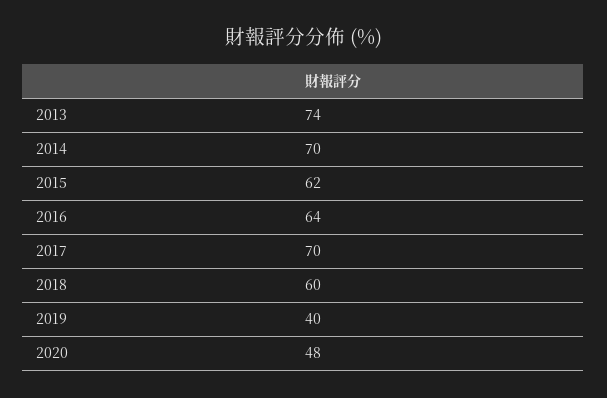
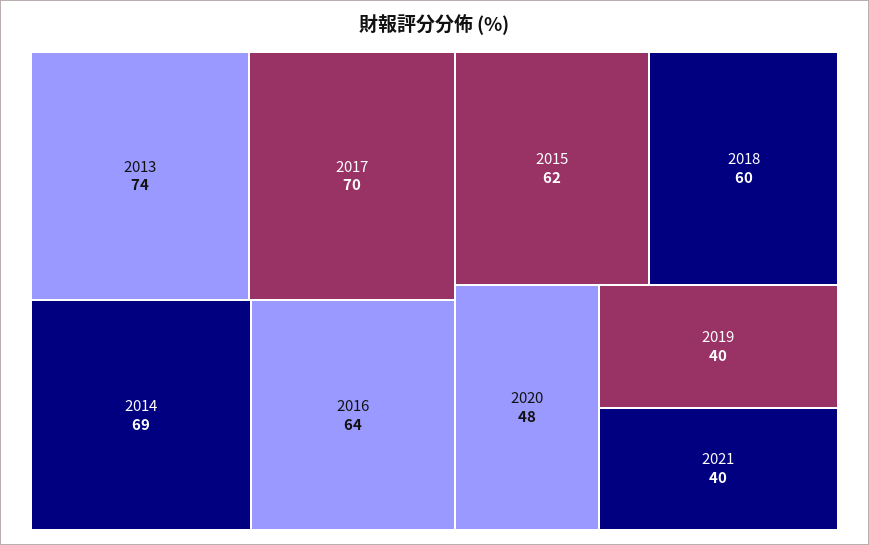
2014: 70 -> 69
2021: none -> 40

